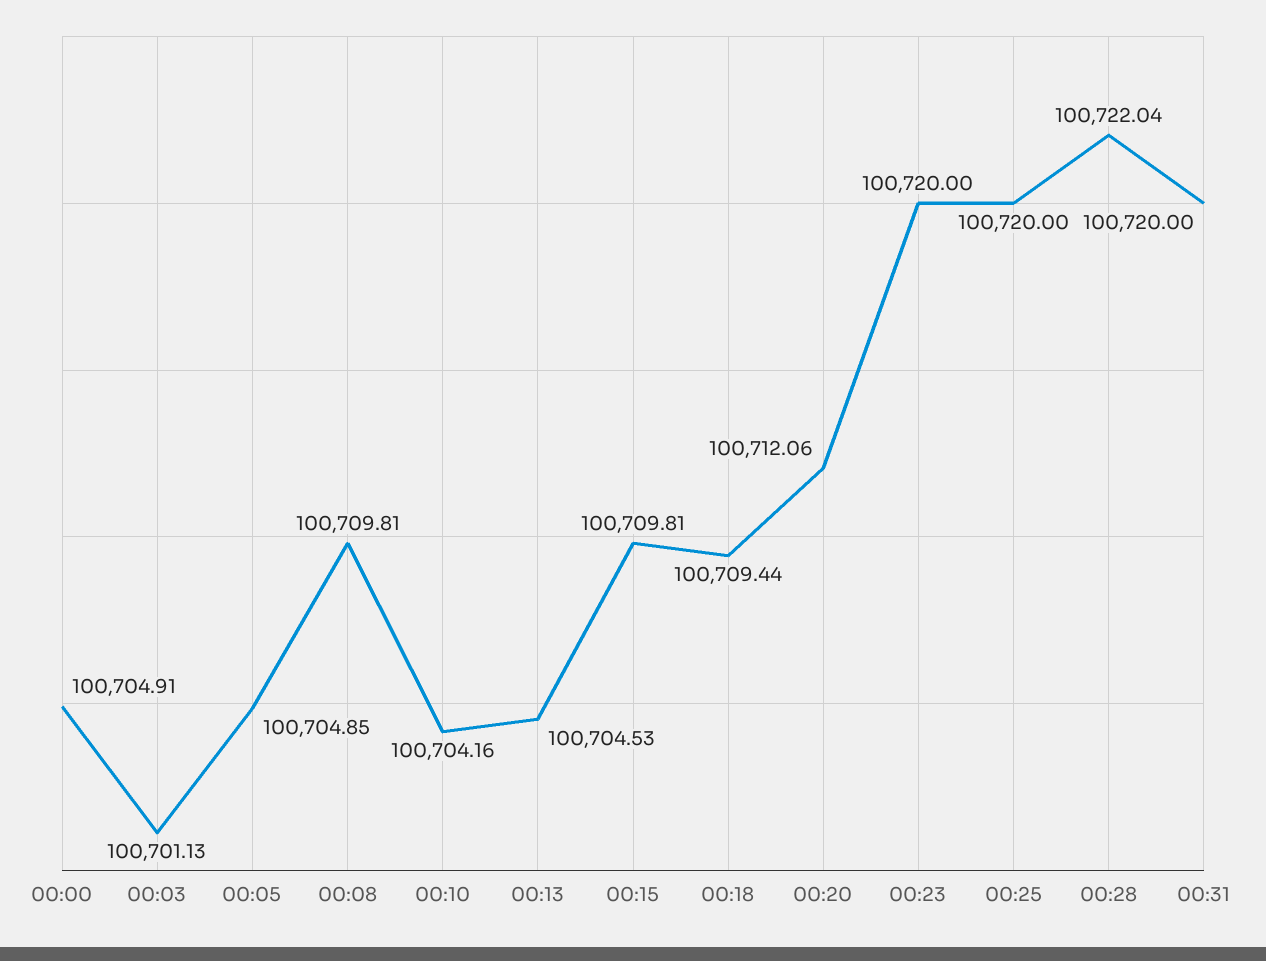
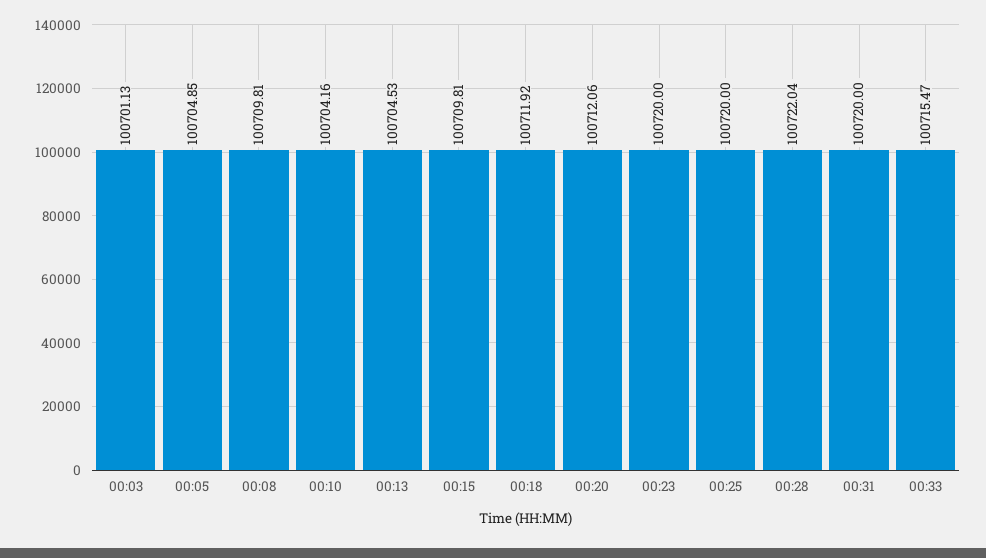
00:00: 100704.91 -> none
00:18: 100709.44 -> 100711.92
00:33: none -> 100715.47

